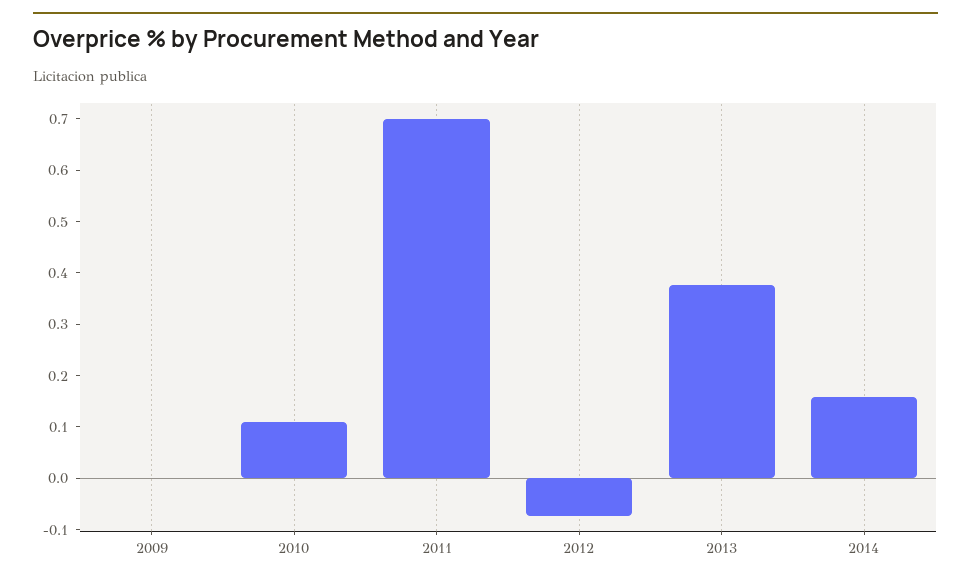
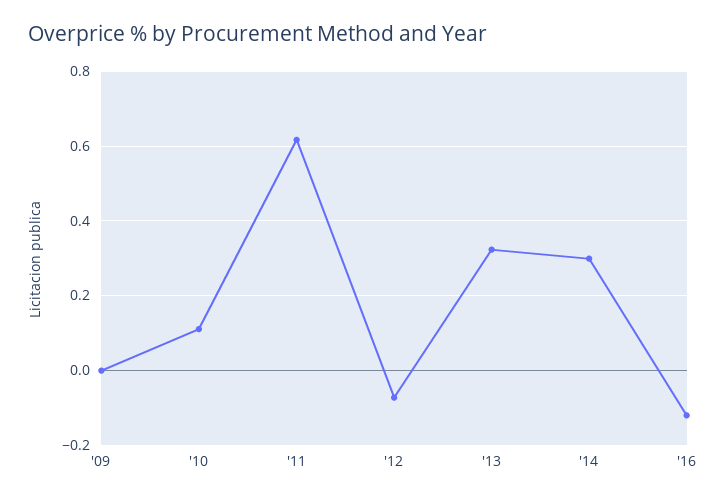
2011: 0.7 -> 0.62
2013: 0.38 -> 0.32
2014: 0.16 -> 0.3
'16: none -> -0.12

